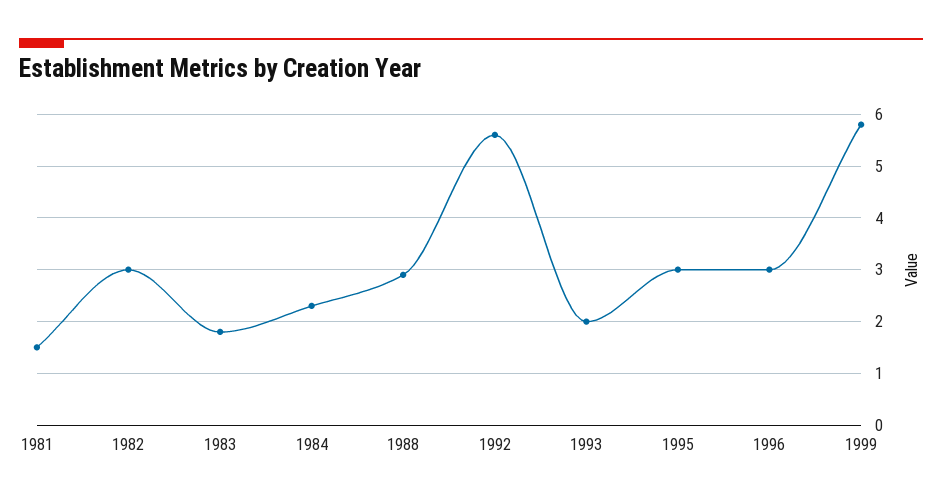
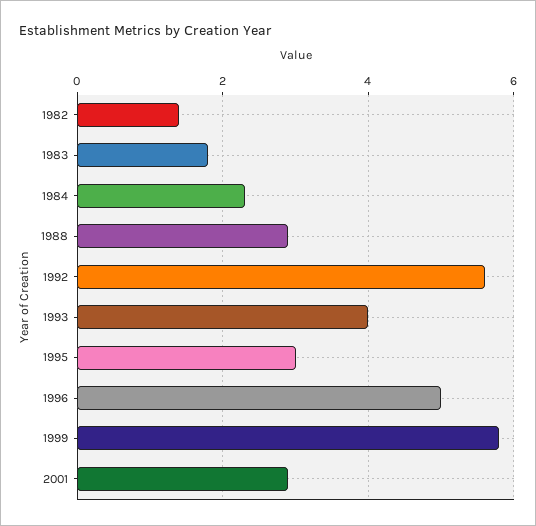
1981: 1.5 -> none
1982: 3 -> 1.5
1993: 2 -> 4
1996: 3 -> 5
2001: none -> 3

